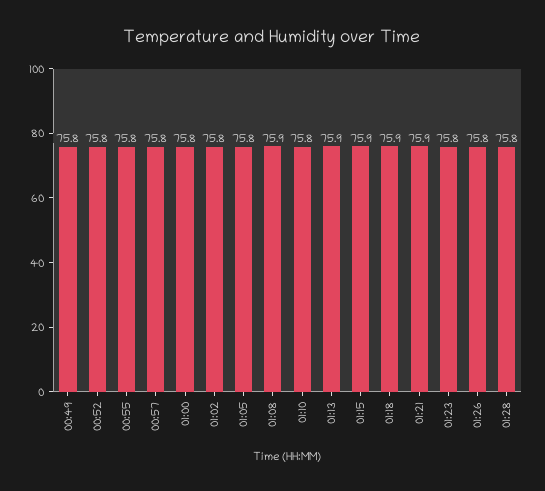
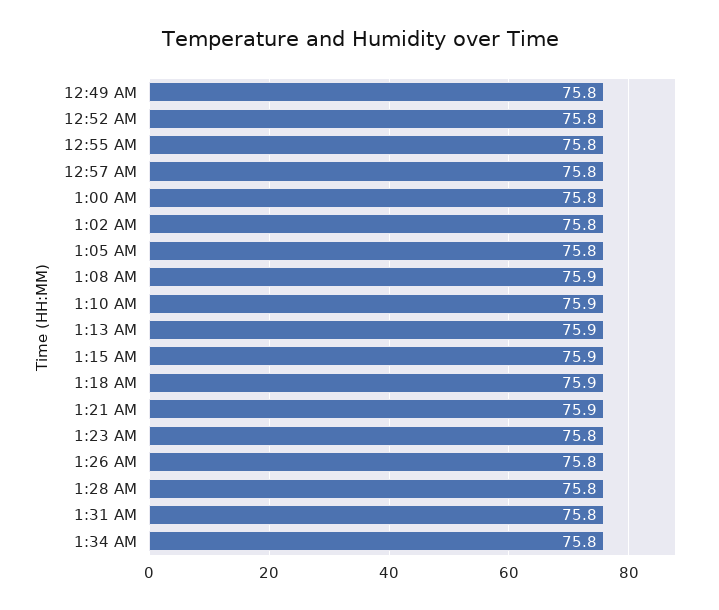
01:10: 75.8 -> 75.9
1:31 AM: none -> 75.8
1:34 AM: none -> 75.8

